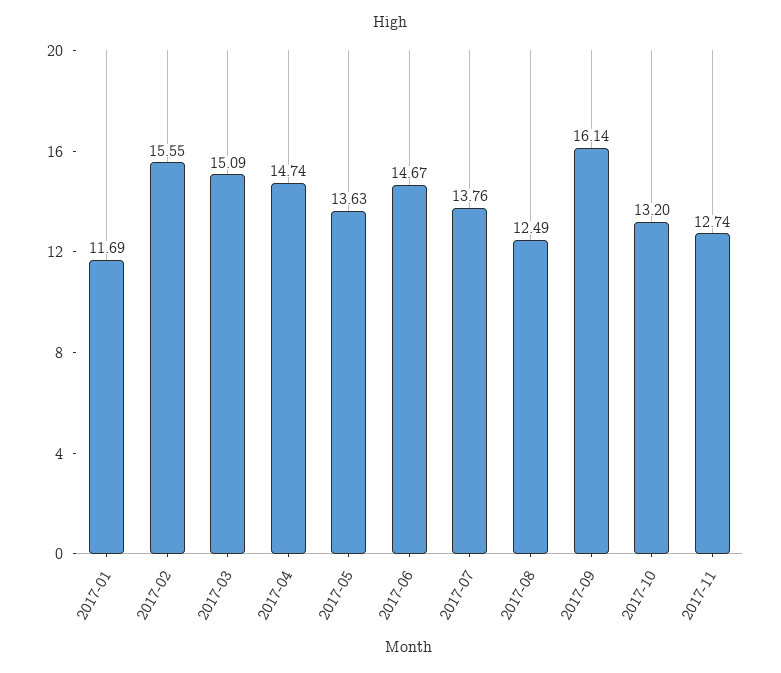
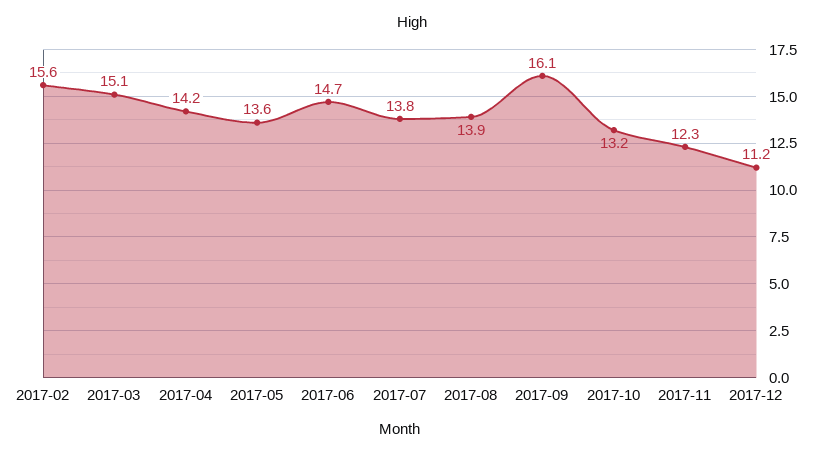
2017-01: 11.69 -> none
2017-04: 14.74 -> 14.2
2017-08: 12.49 -> 13.9
2017-11: 12.74 -> 12.3
2017-12: none -> 11.2

